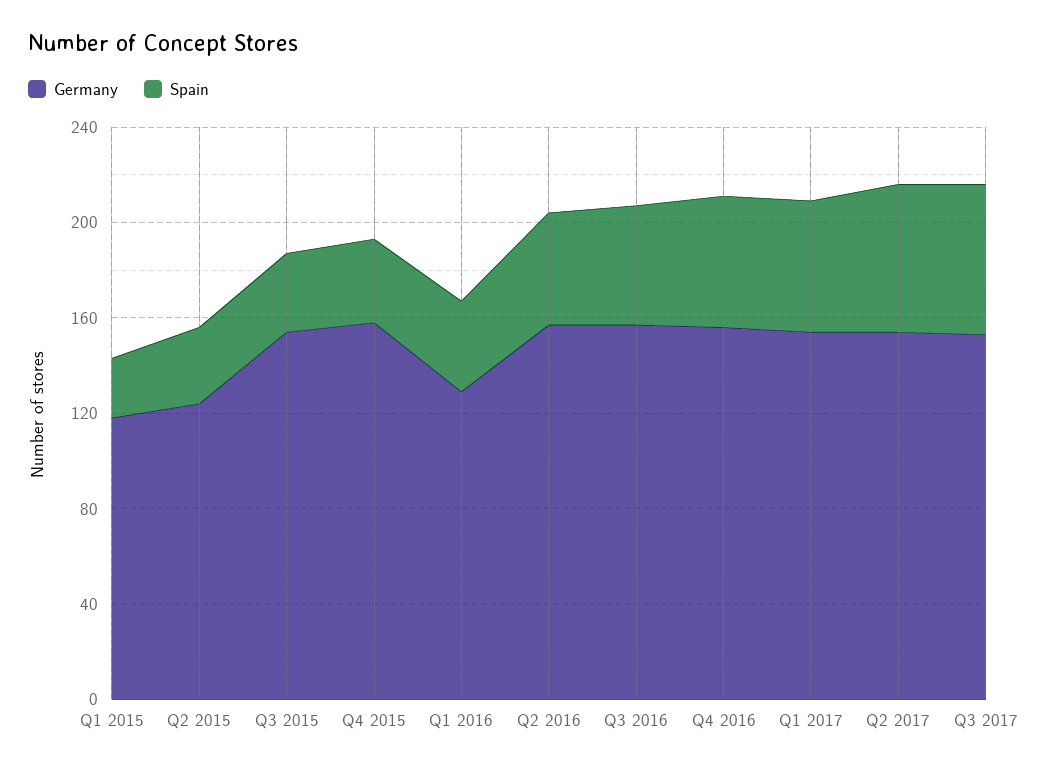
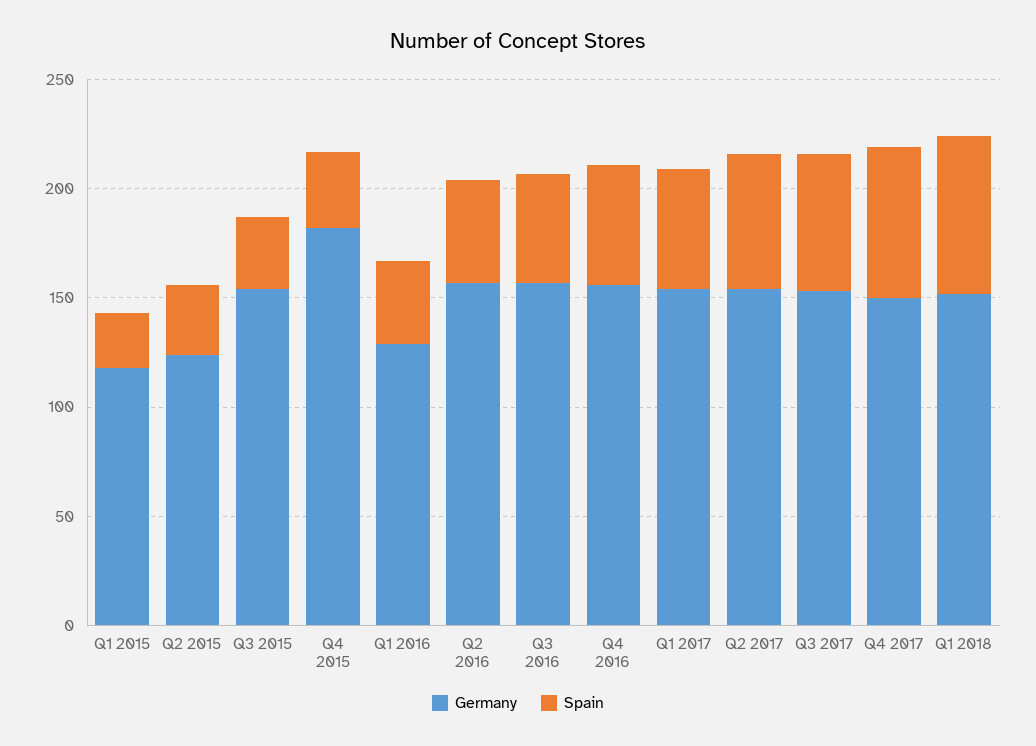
Germany, Q4 2015: 160 -> 180
Germany, Q4 2017: none -> 150
Spain, Q4 2017: none -> 70
Germany, Q1 2018: none -> 150
Spain, Q1 2018: none -> 70

